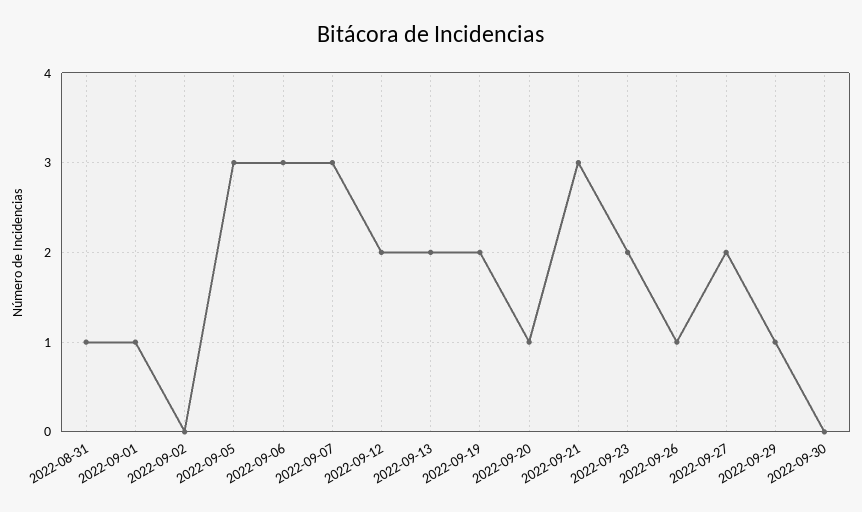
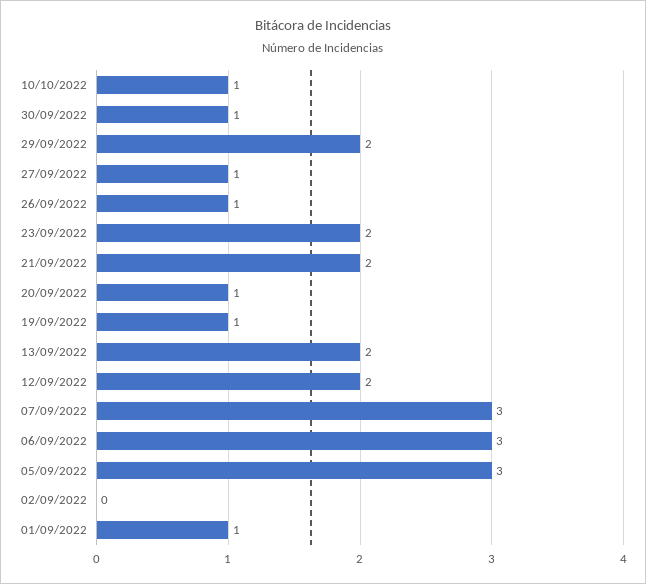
2022-08-31: 1 -> none
2022-09-19: 2 -> 1
2022-09-21: 3 -> 2
2022-09-27: 2 -> 1
2022-09-29: 1 -> 2
2022-09-30: 0 -> 1
10/10/2022: none -> 1

